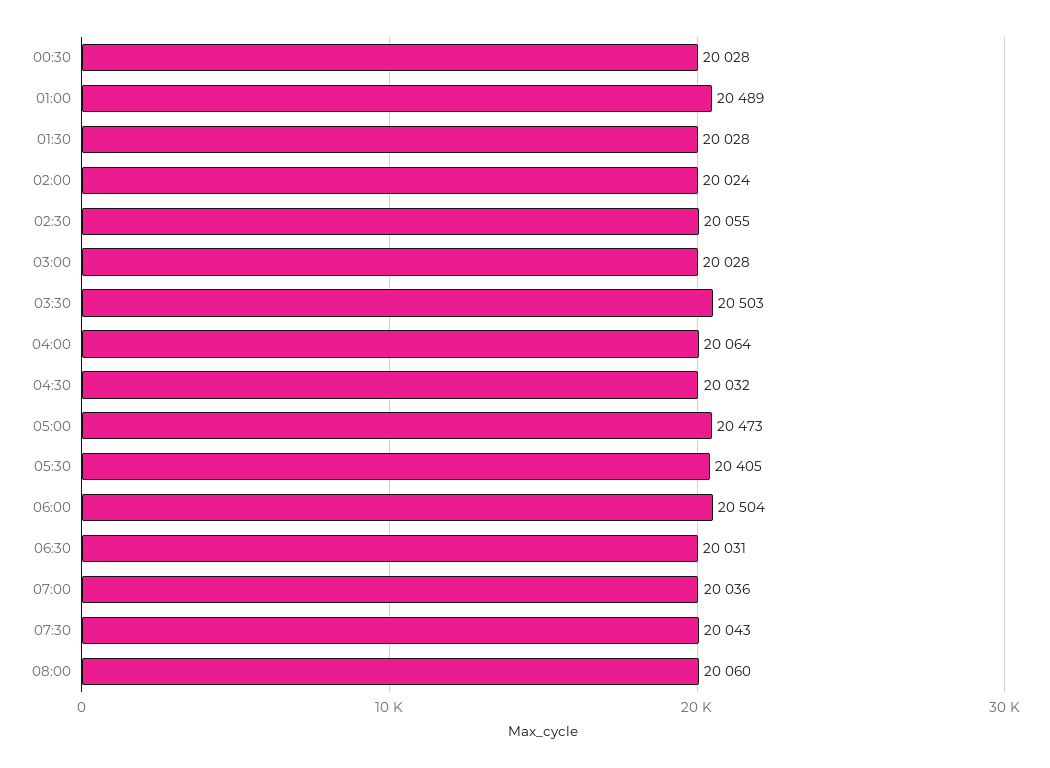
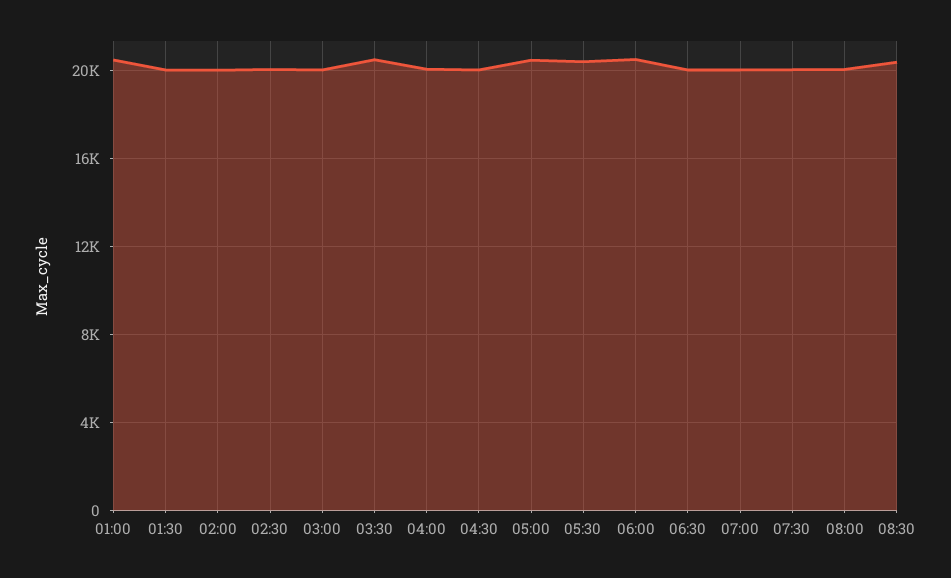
00:30: 20028 -> none
08:30: none -> 20500

